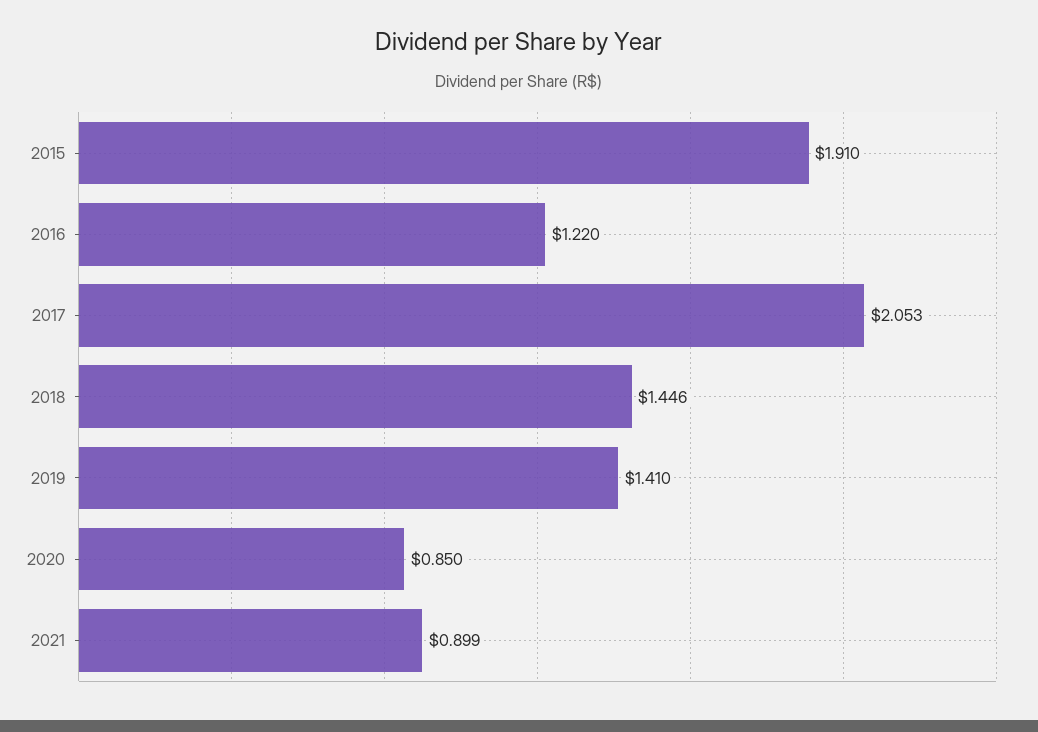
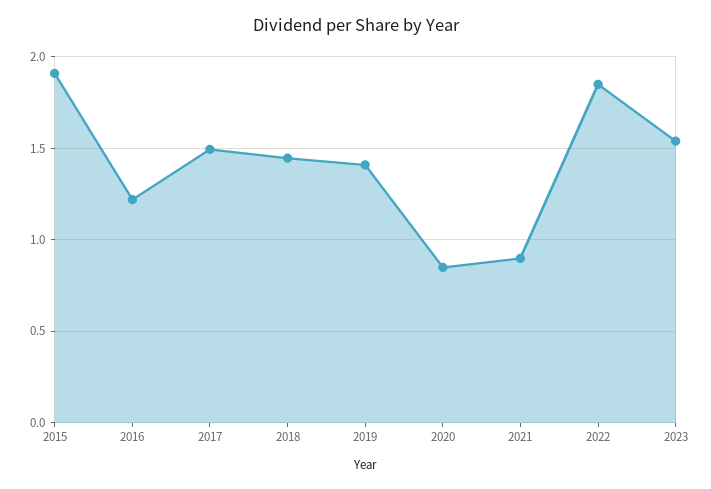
2017: 2.053 -> 1.5
2022: none -> 1.85
2023: none -> 1.55

